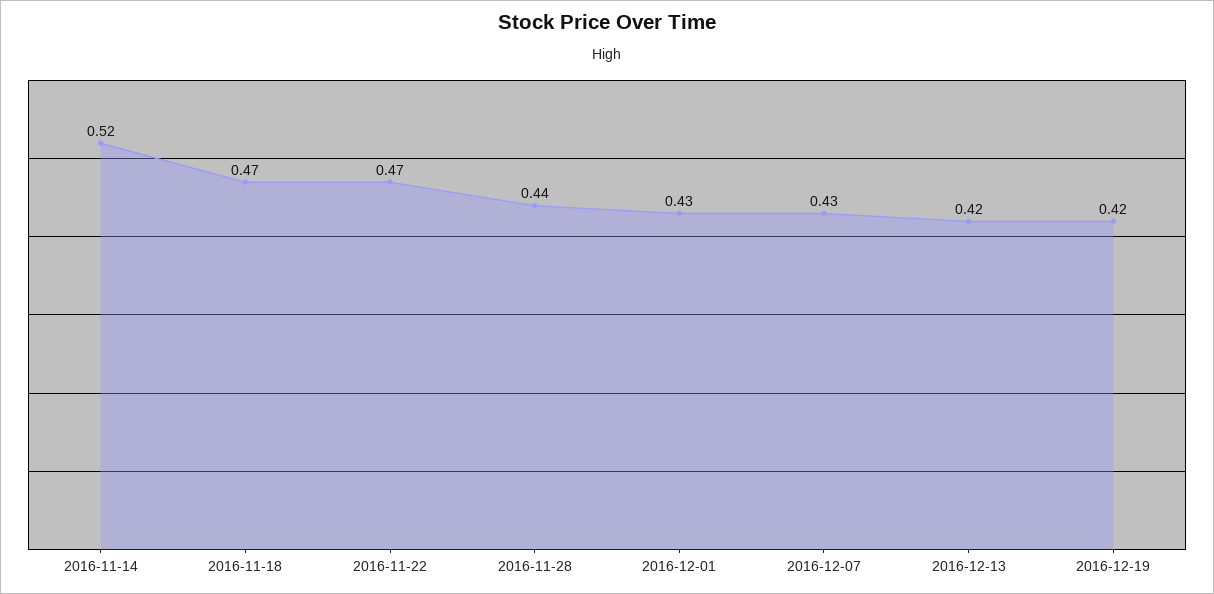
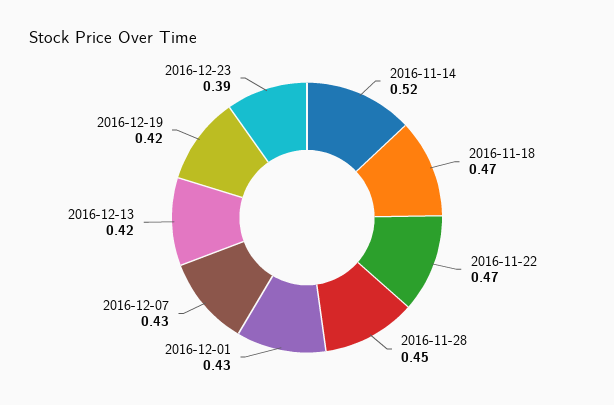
2016-11-28: 0.44 -> 0.45
2016-12-23: none -> 0.39

